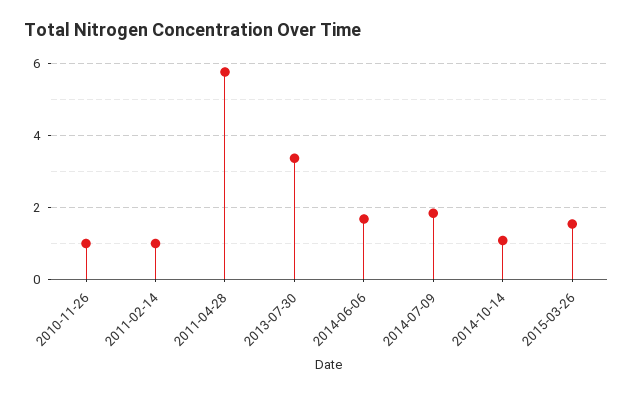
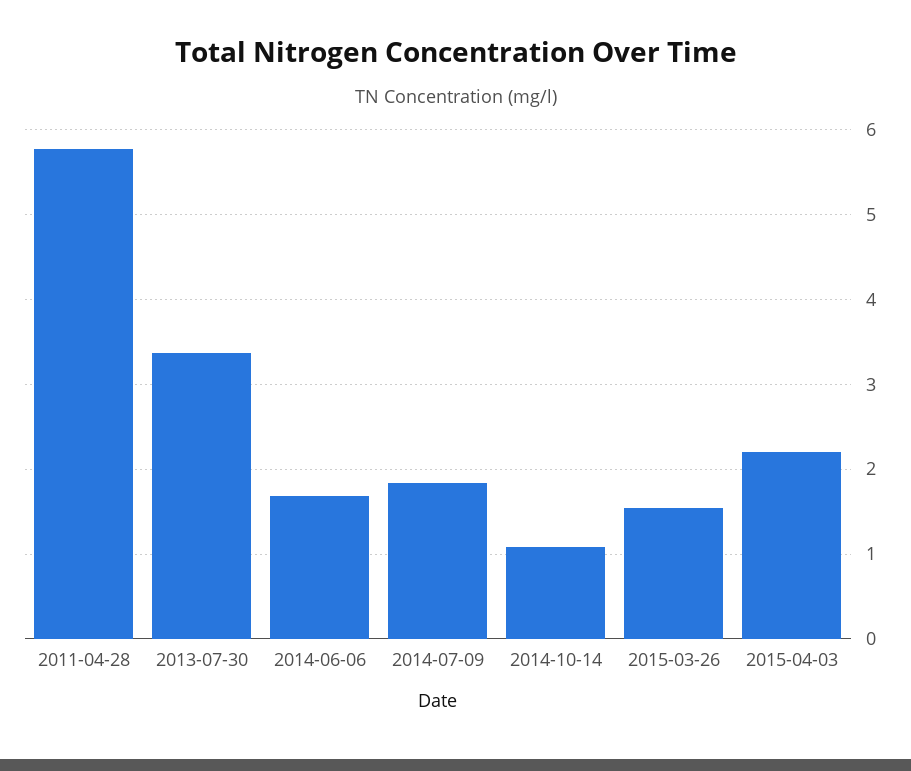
2010-11-26: 1 -> none
2011-02-14: 1 -> none
2015-04-03: none -> 2.2

